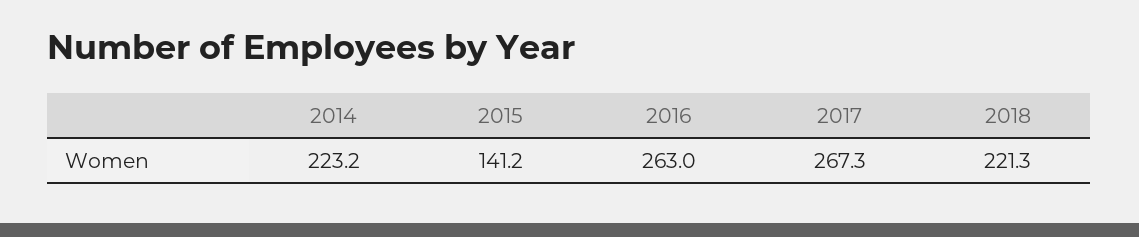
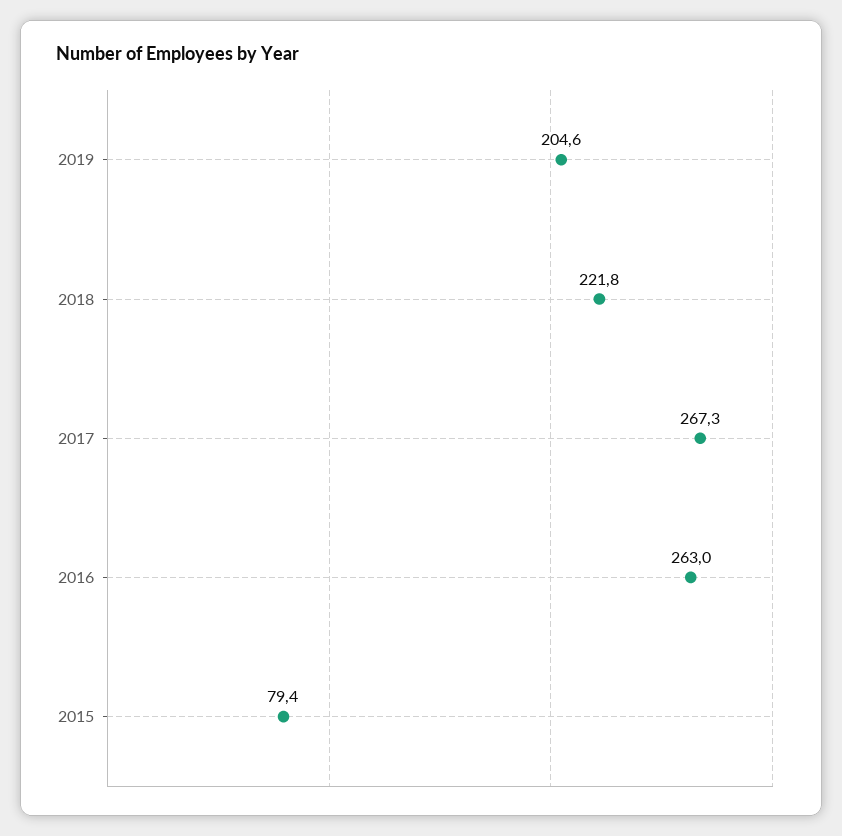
2014: 223.2 -> none
2015: 141.2 -> 79.4
2018: 221.3 -> 221.8
2019: none -> 204.6

